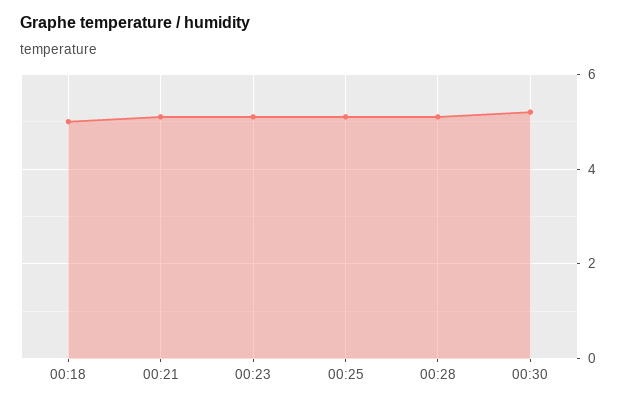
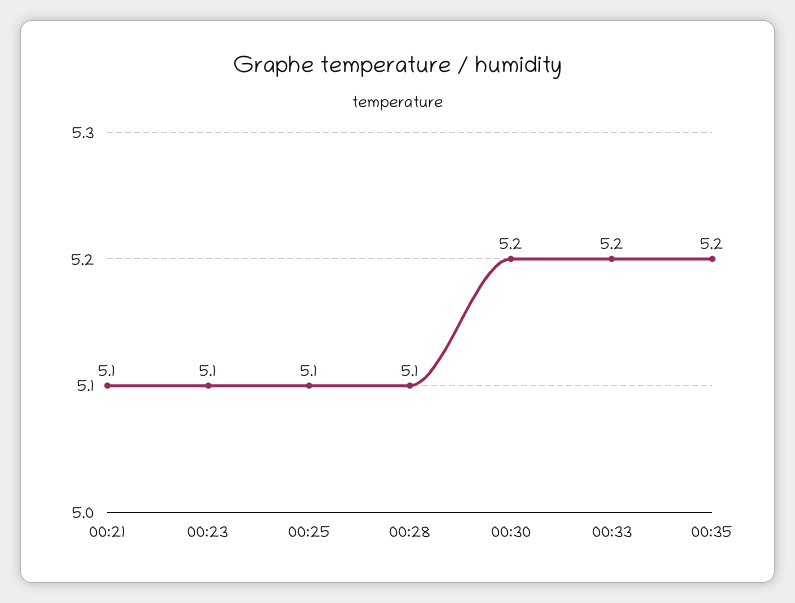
00:18: 5 -> none
00:33: none -> 5.2
00:35: none -> 5.2

